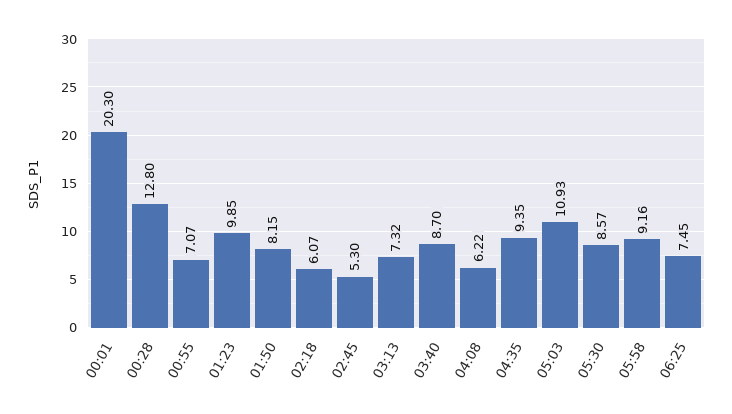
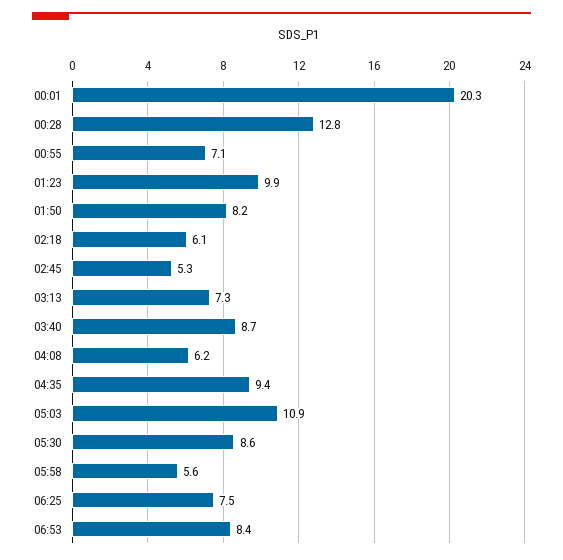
05:58: 9.16 -> 5.6
06:53: none -> 8.4

